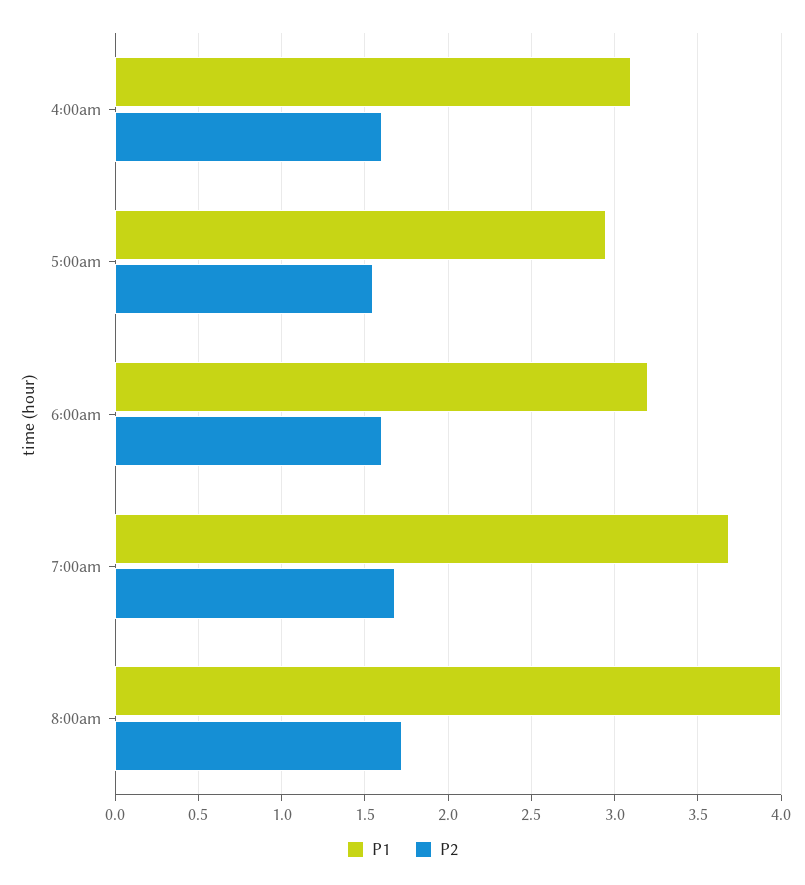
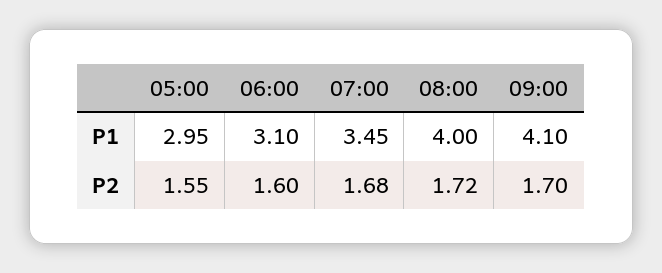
P1, 4:00am: 3.1 -> none
P2, 4:00am: 1.6 -> none
P1, 6:00am: 3.2 -> 3.1
P1, 7:00am: 3.7 -> 3.45
P1, 09:00: none -> 4.1
P2, 09:00: none -> 1.7

